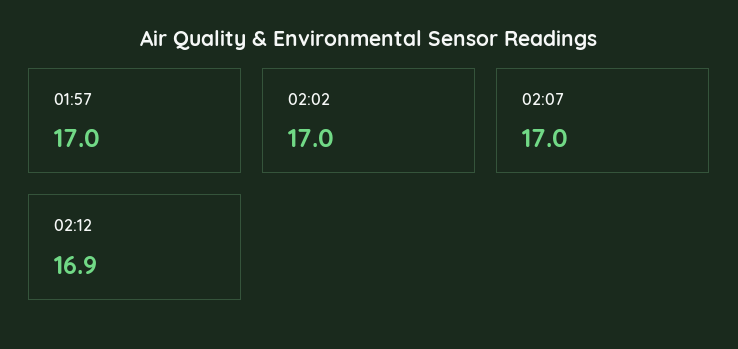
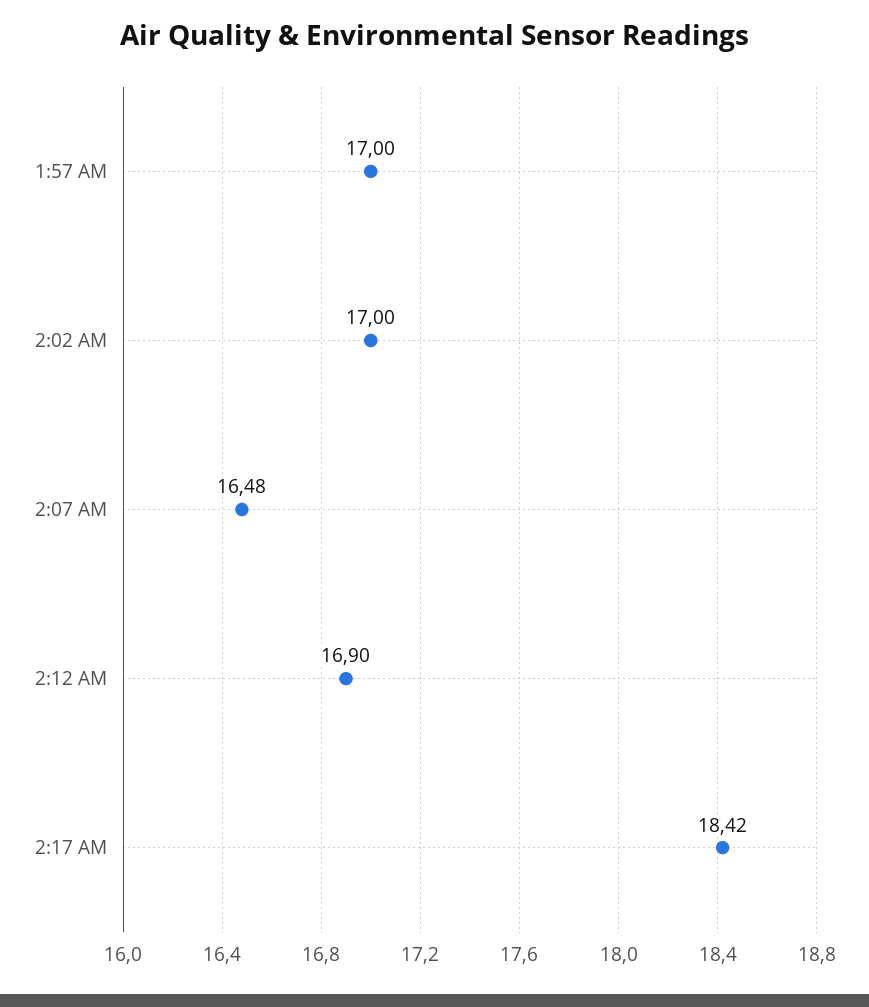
02:07: 17 -> 16.48
2:17 AM: none -> 18.42

